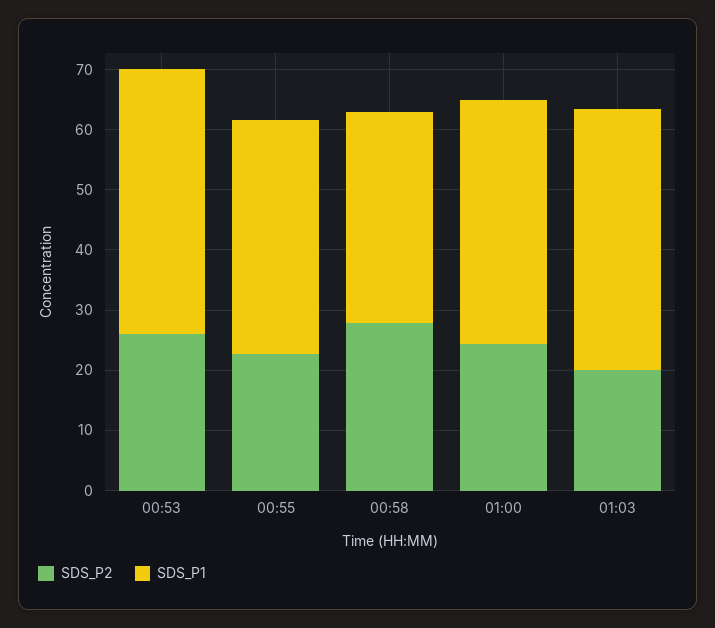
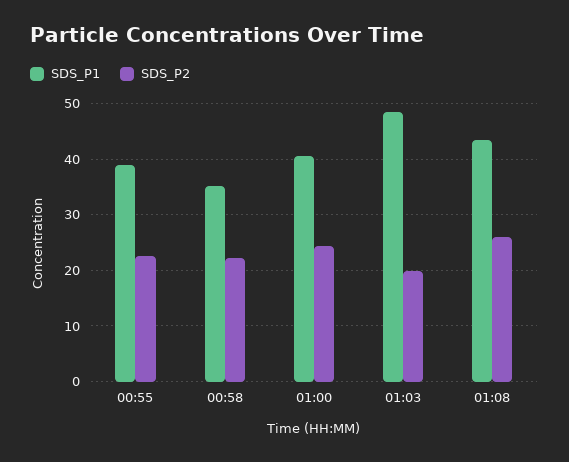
SDS_P2, 00:53: 26 -> none
SDS_P1, 00:53: 44 -> none
SDS_P2, 00:58: 28 -> 22
SDS_P1, 01:03: 44 -> 48
SDS_P1, 01:08: none -> 44
SDS_P2, 01:08: none -> 26

